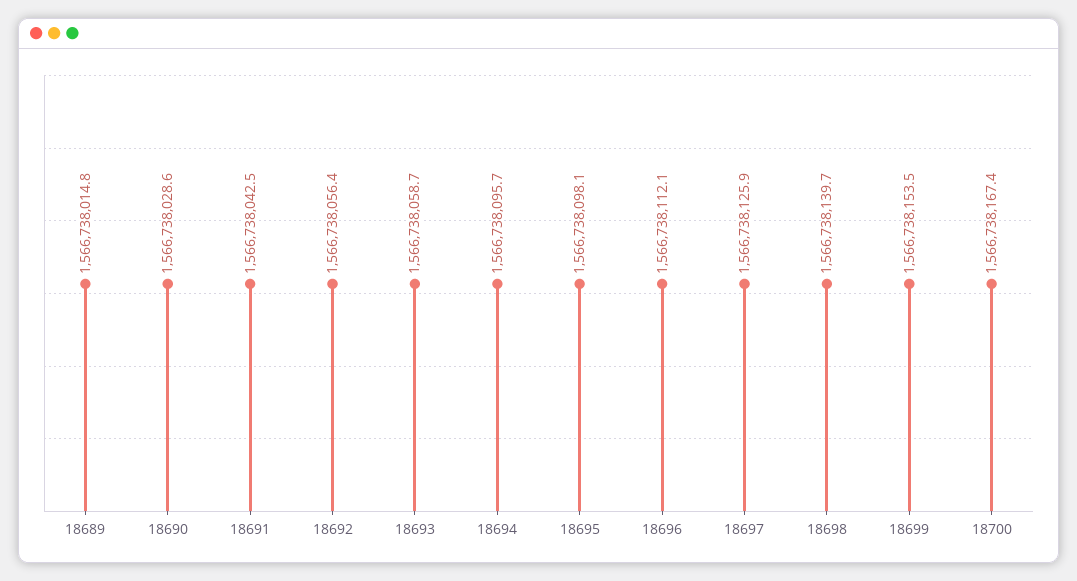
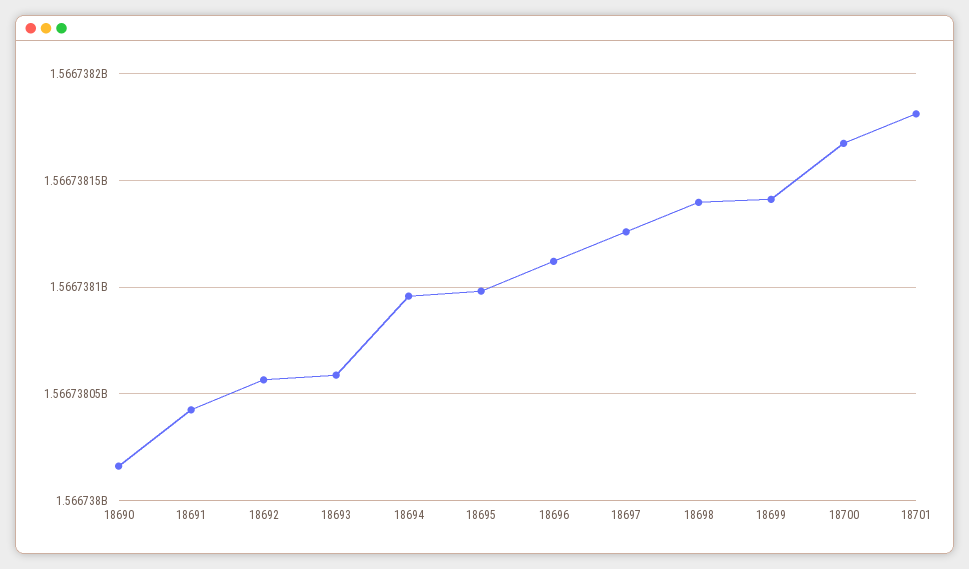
18689: 1566738014.8 -> none
18690: 1566738028.6 -> 1566738015
18699: 1566738153.5 -> 1566738140
18701: none -> 1566738180

